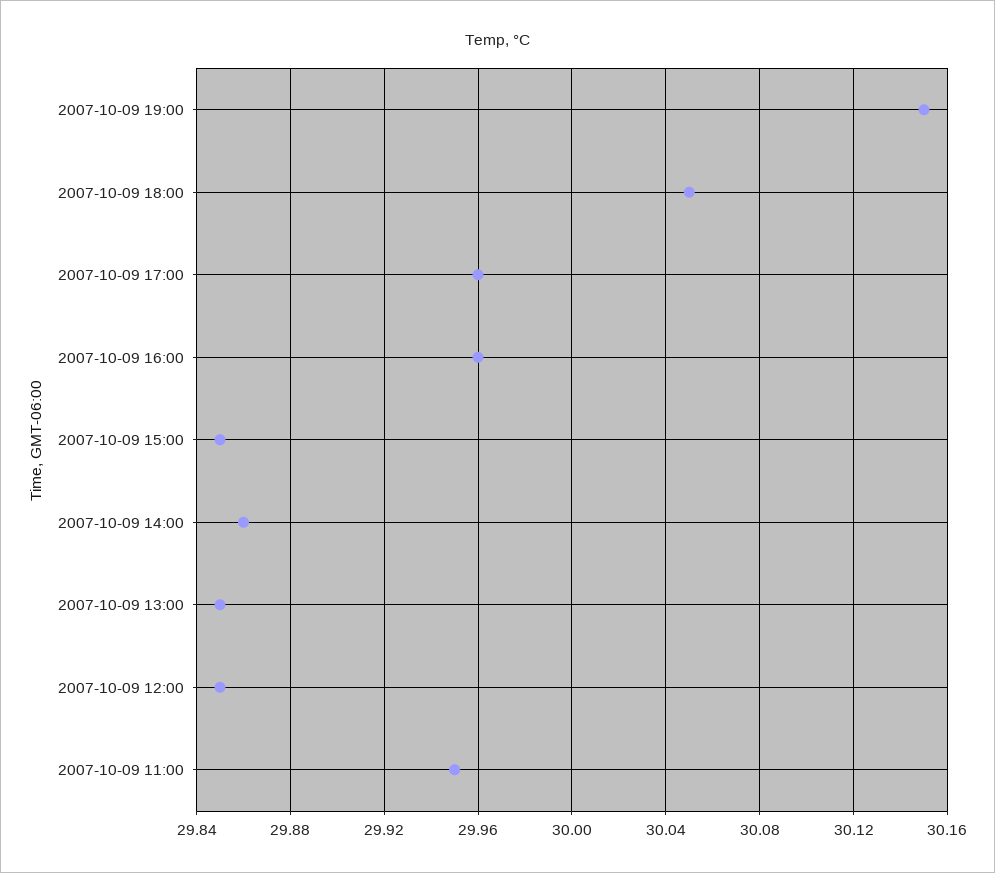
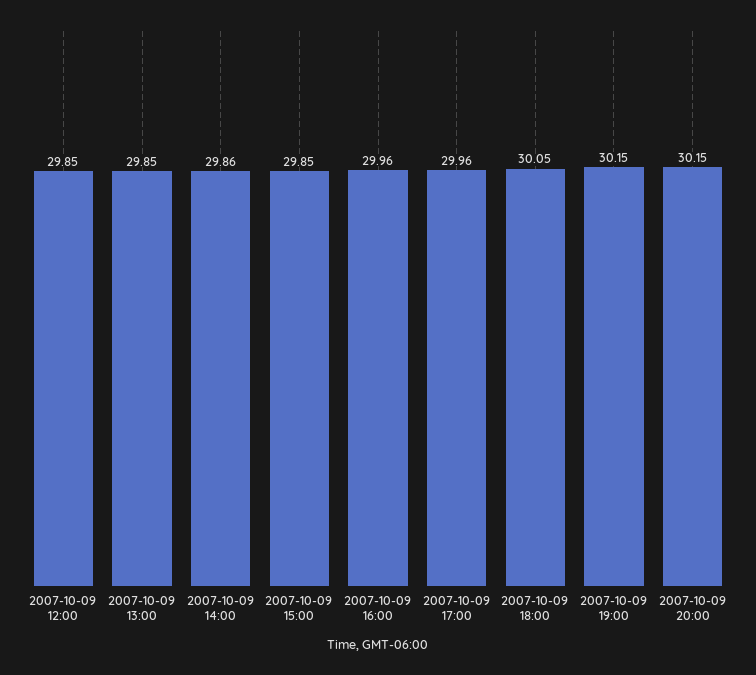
2007-10-09 11:00: 29.95 -> none
2007-10-09 20:00: none -> 30.15

